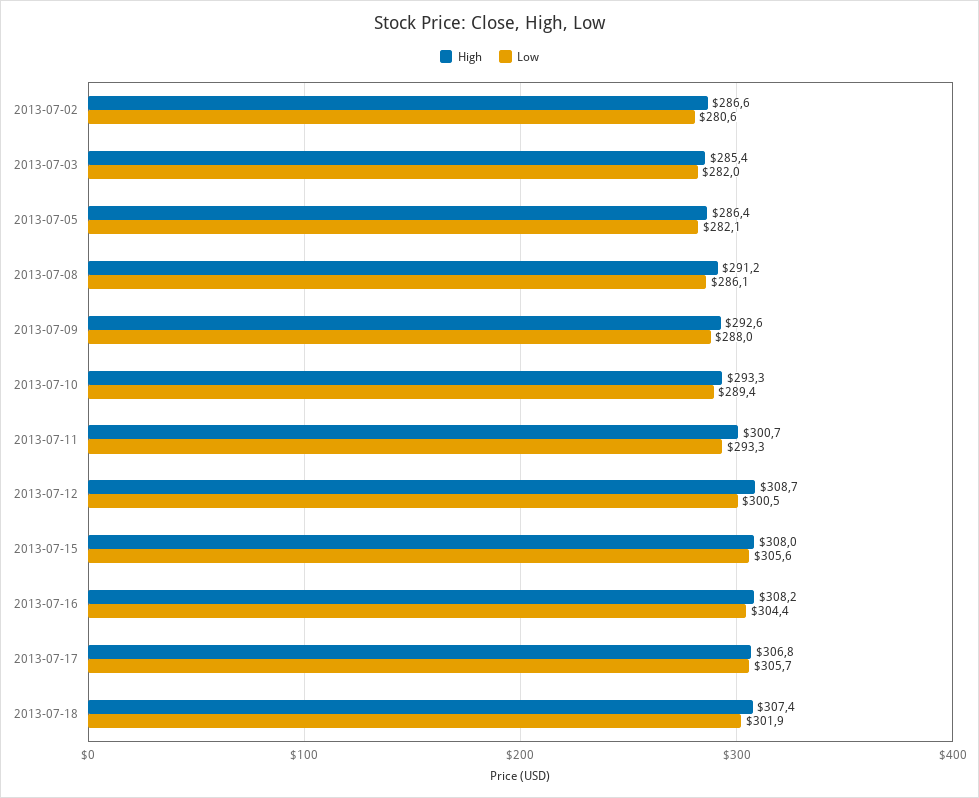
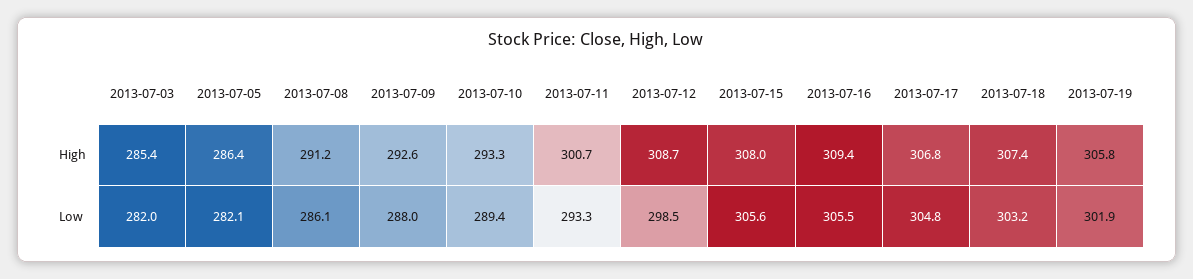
High, 2013-07-02: 286.6 -> none
Low, 2013-07-02: 280.6 -> none
Low, 2013-07-12: 300.5 -> 298.5
High, 2013-07-16: 308.2 -> 309.4
Low, 2013-07-16: 304.4 -> 305.5
Low, 2013-07-17: 305.7 -> 304.8
Low, 2013-07-18: 301.9 -> 303.2
High, 2013-07-19: none -> 305.8
Low, 2013-07-19: none -> 301.9

